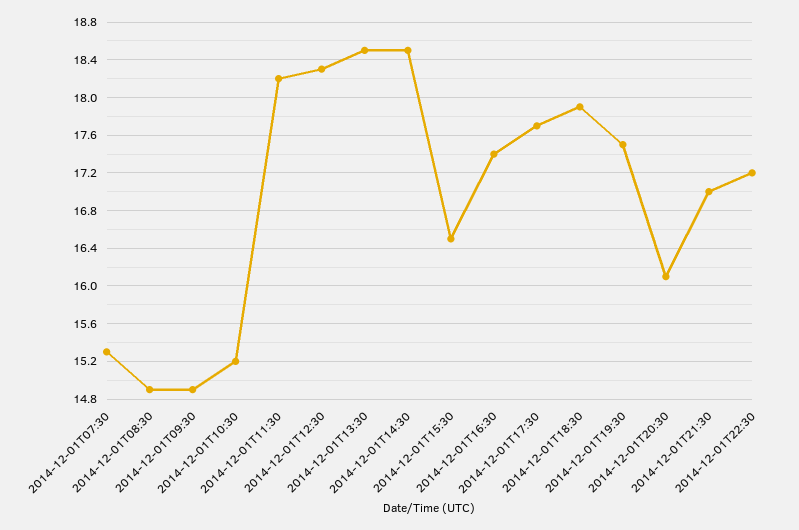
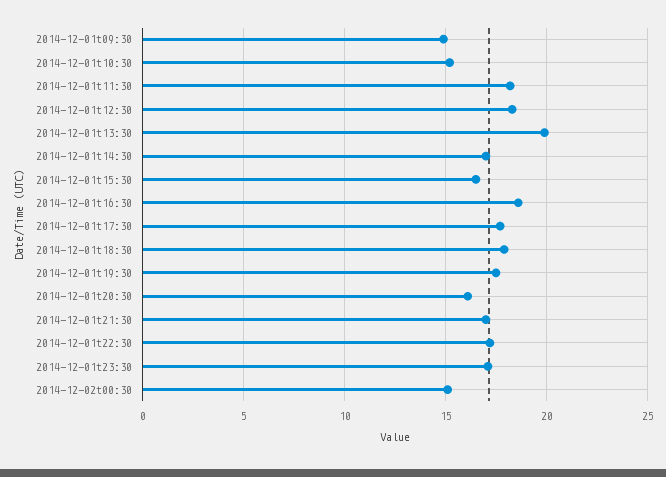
2014-12-01T07:30: 15.3 -> none
2014-12-01T08:30: 14.9 -> none
2014-12-01T13:30: 18.5 -> 20
2014-12-01T14:30: 18.5 -> 17
2014-12-01T16:30: 17.4 -> 18.5
2014-12-01t23:30: none -> 17
2014-12-02t00:30: none -> 15

